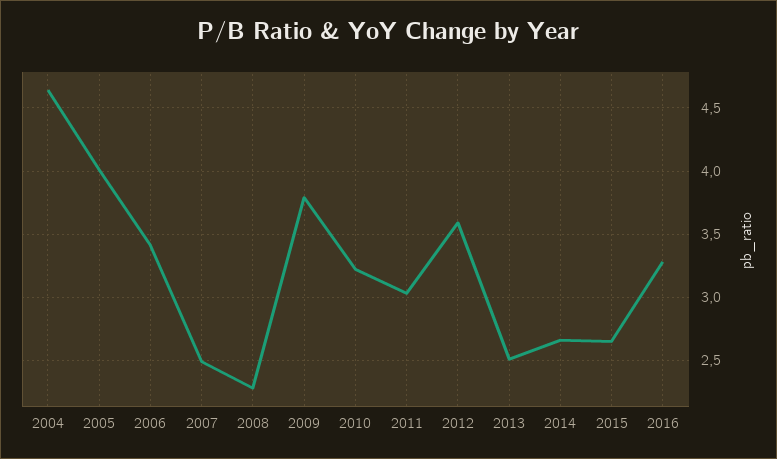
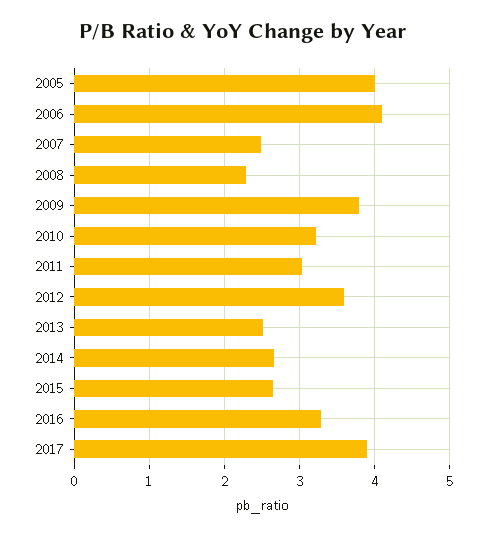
2004: 4.65 -> none
2006: 3.4 -> 4.1
2017: none -> 3.9

